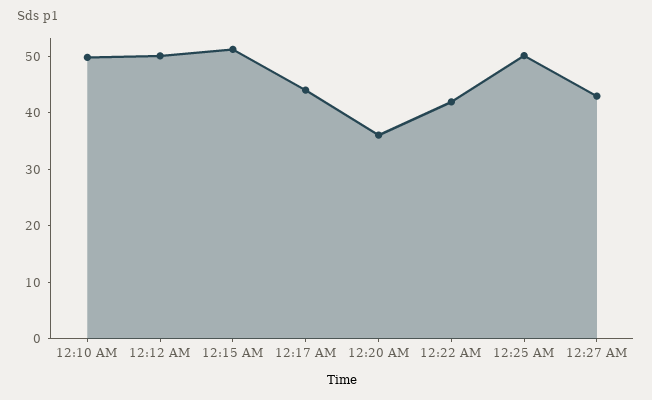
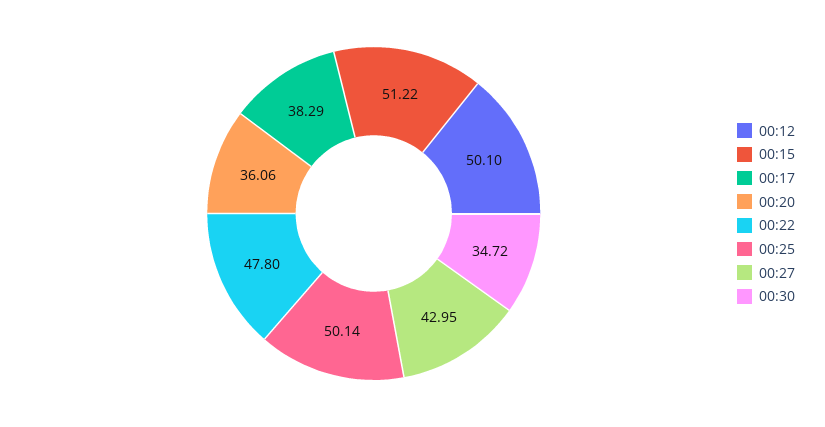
12:10 AM: 50 -> none
12:17 AM: 44 -> 38.29
12:22 AM: 42 -> 47.8
00:30: none -> 34.72

